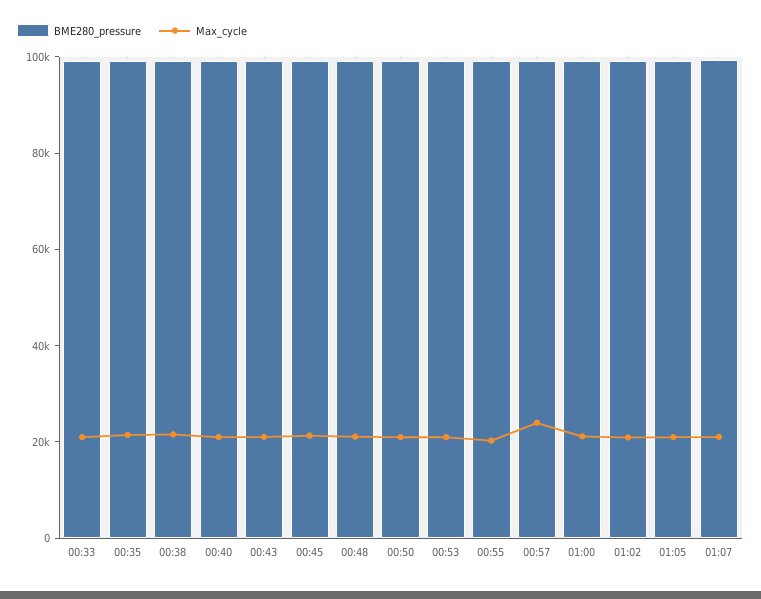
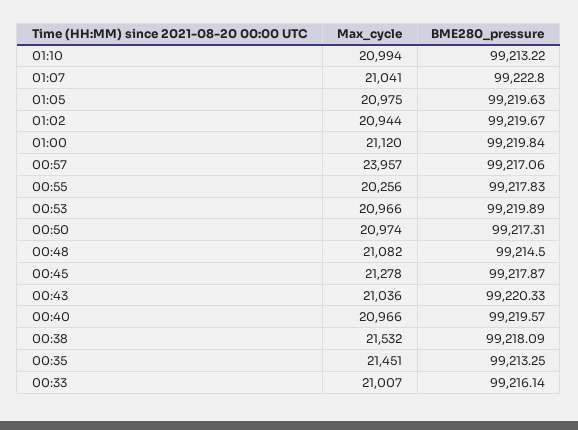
Max_cycle, 01:10: none -> 20994
BME280_pressure, 01:10: none -> 99213.22

